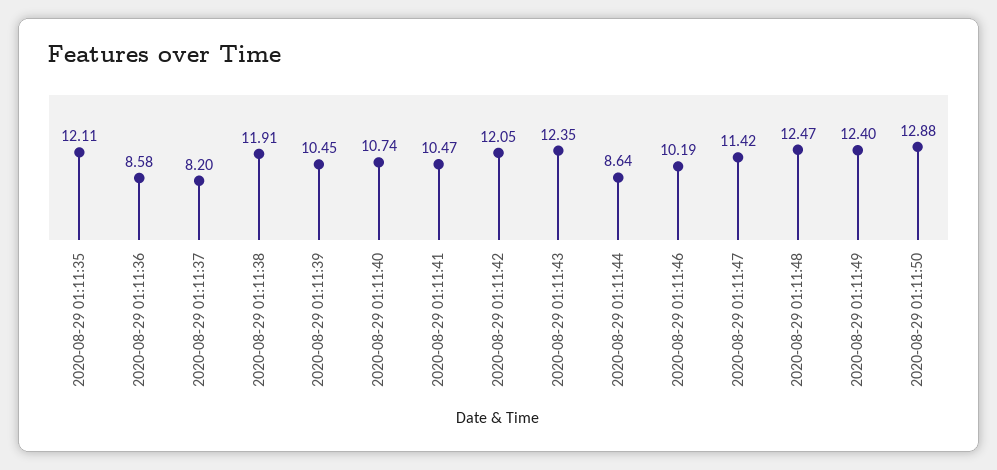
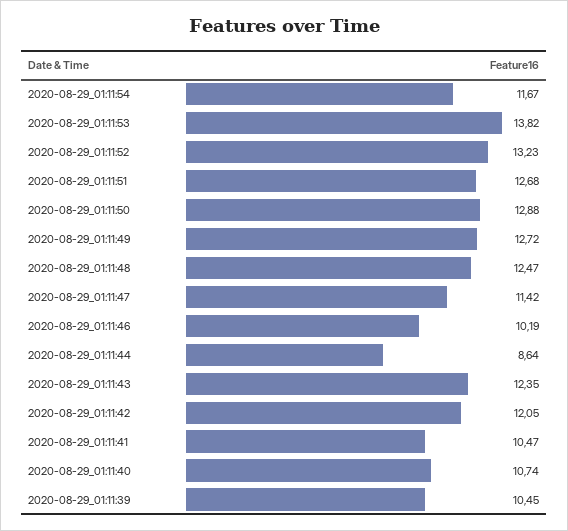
2020-08-29 01:11:35: 12.11 -> none
2020-08-29 01:11:36: 8.58 -> none
2020-08-29 01:11:37: 8.2 -> none
2020-08-29 01:11:38: 11.91 -> none
2020-08-29 01:11:49: 12.4 -> 12.72
2020-08-29_01:11:54: none -> 11.67
2020-08-29_01:11:53: none -> 13.82
2020-08-29_01:11:52: none -> 13.23
2020-08-29_01:11:51: none -> 12.68

